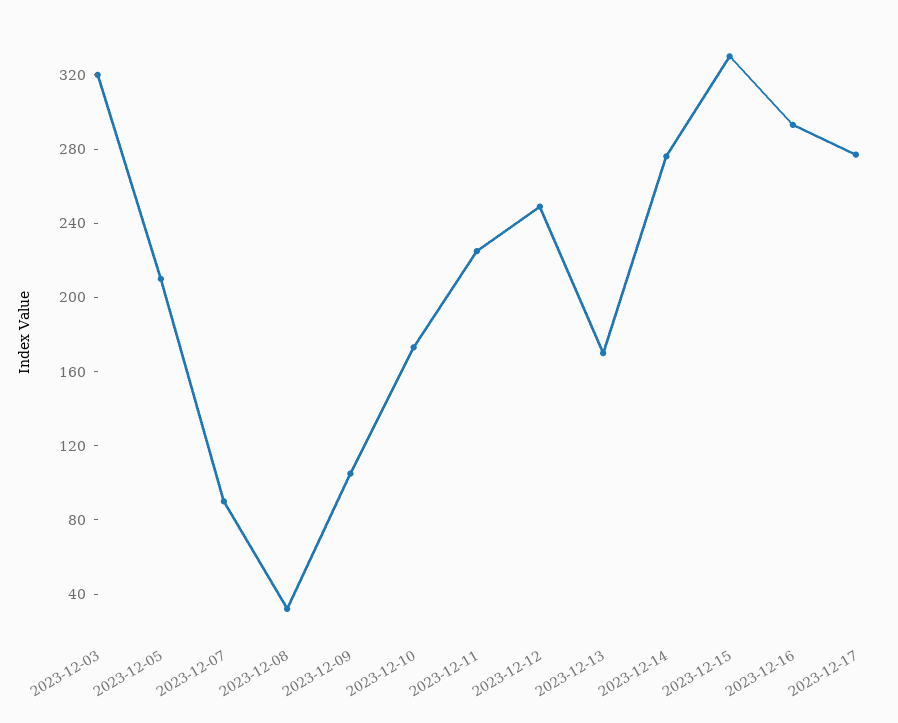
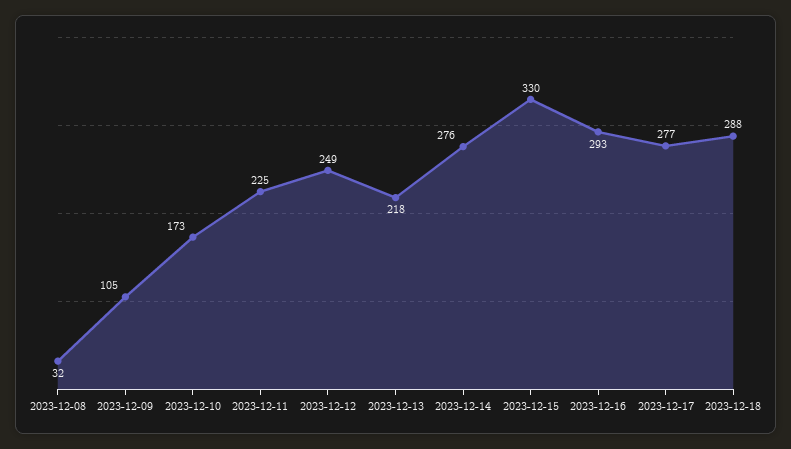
2023-12-03: 320 -> none
2023-12-05: 210 -> none
2023-12-07: 90 -> none
2023-12-13: 170 -> 218
2023-12-18: none -> 288

